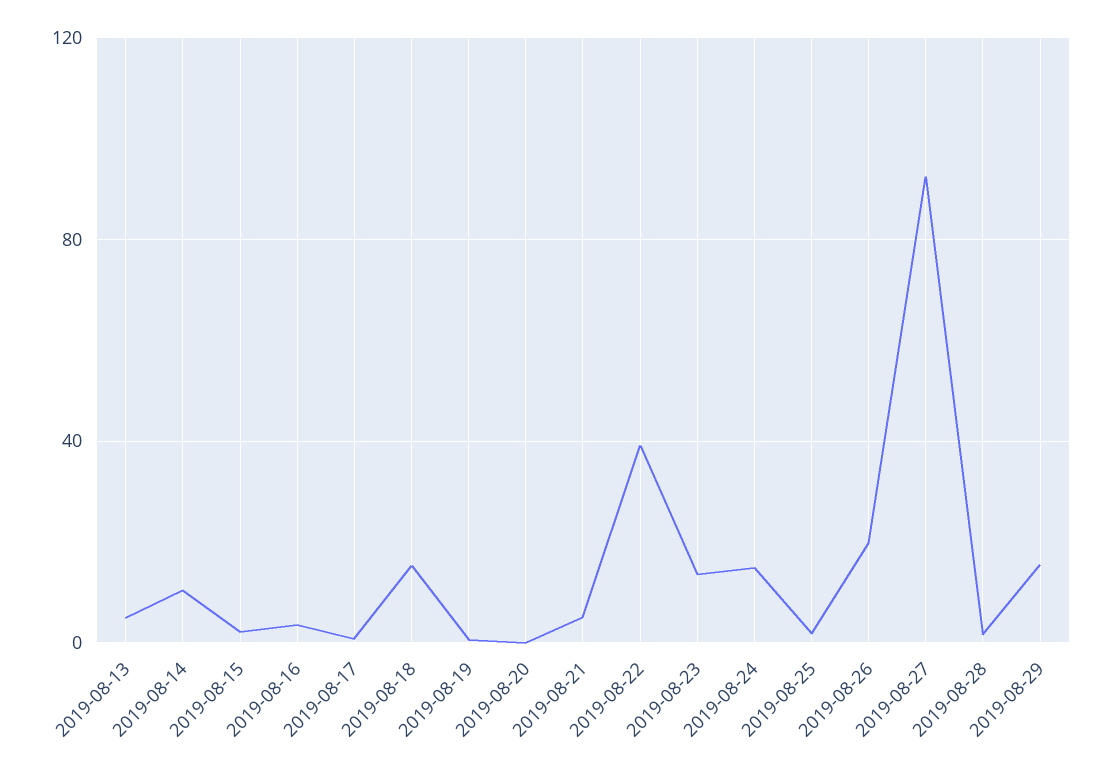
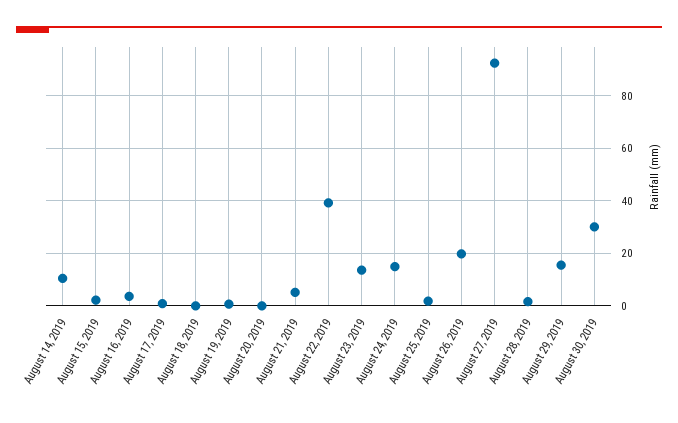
2019-08-13: 5 -> none
2019-08-18: 15 -> 0
August 30, 2019: none -> 30

